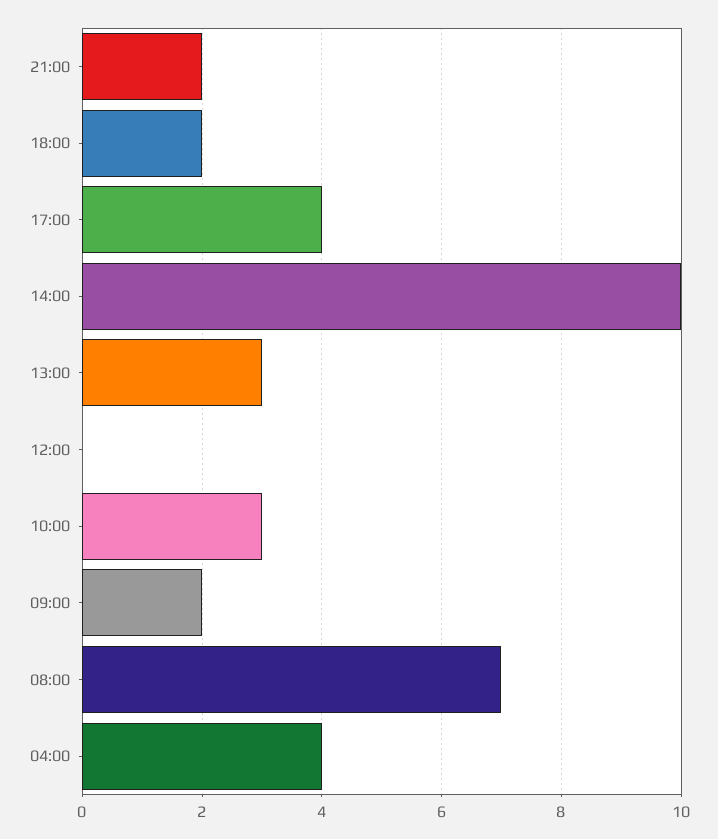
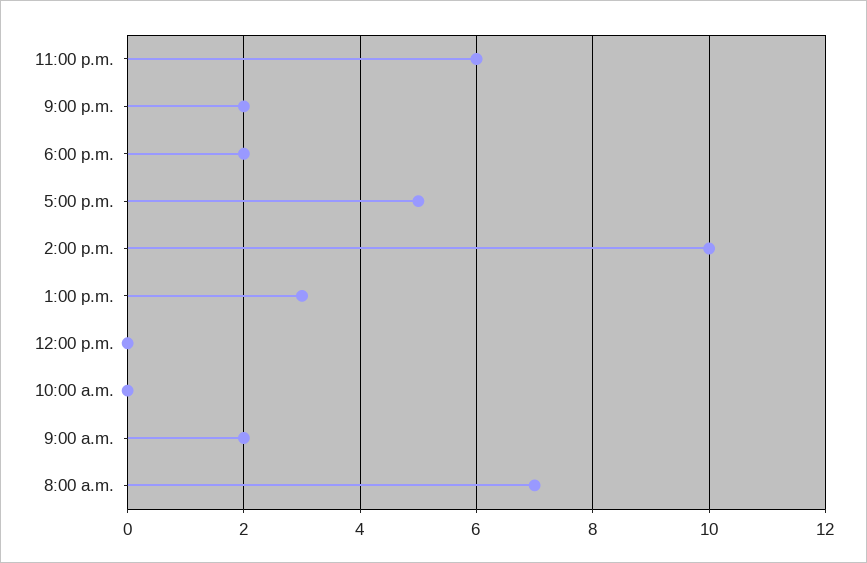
17:00: 4 -> 5
10:00: 3 -> 0
04:00: 4 -> none
11:00 p.m.: none -> 6

